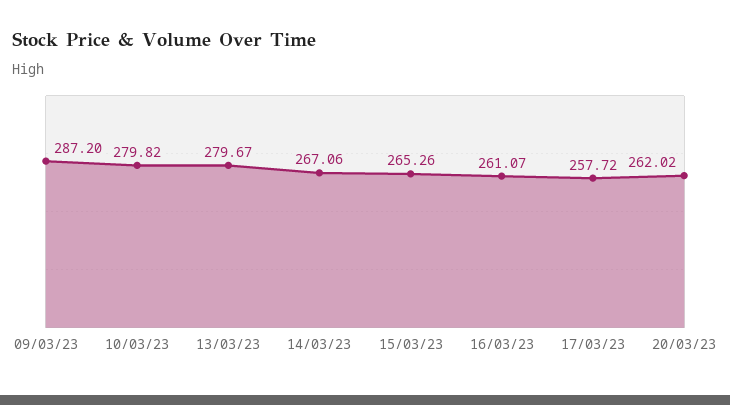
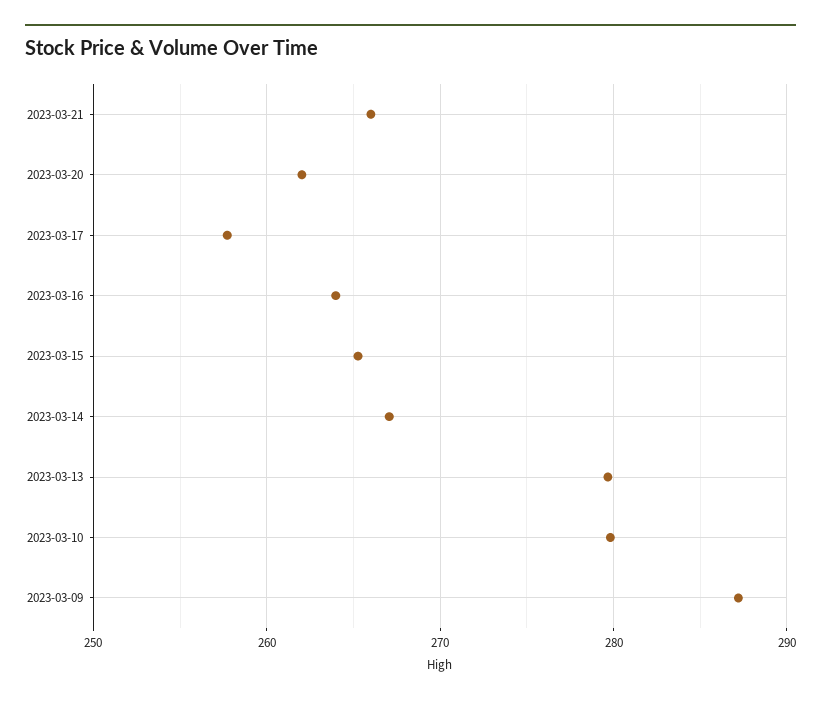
16/03/23: 261.07 -> 264
2023-03-21: none -> 266

